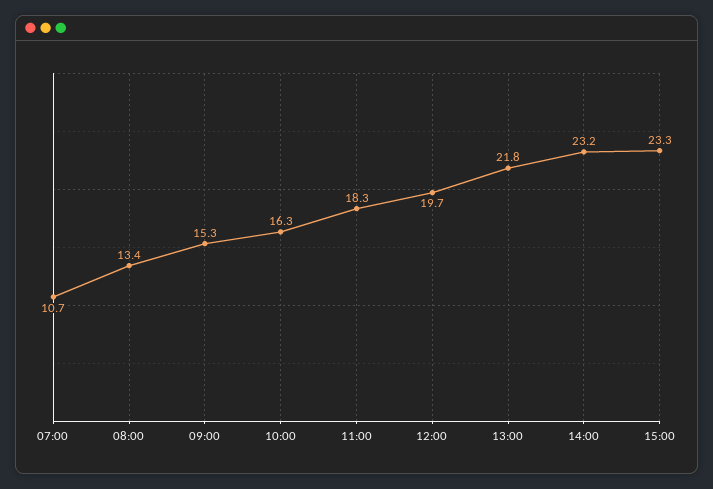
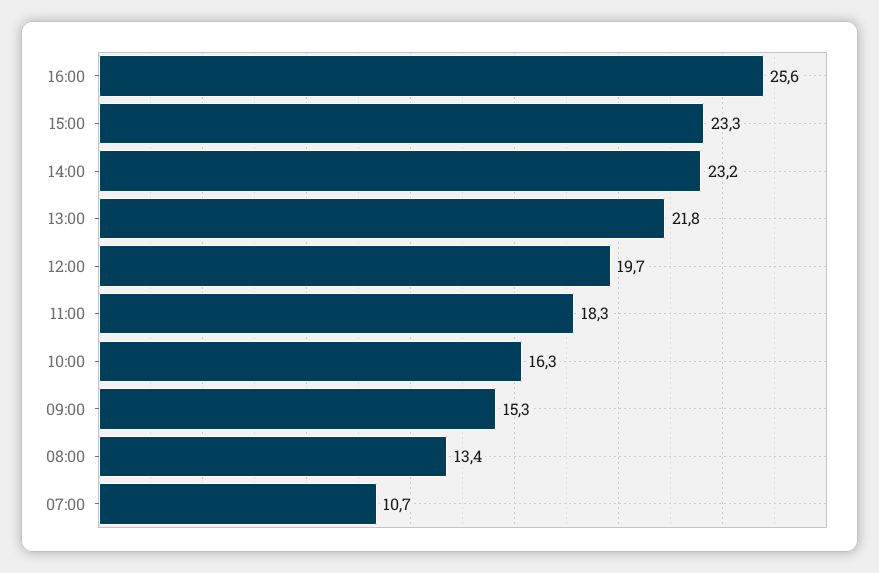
16:00: none -> 25.6

